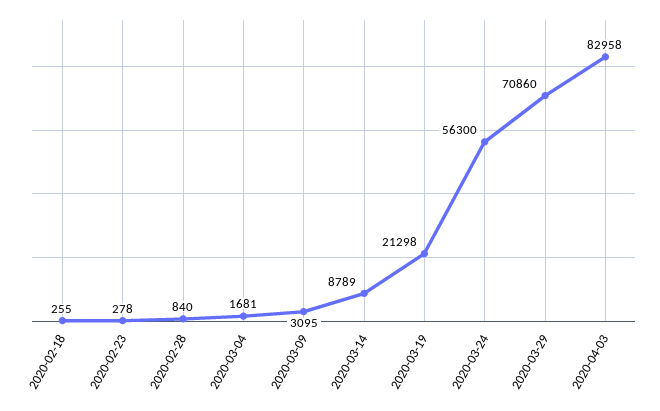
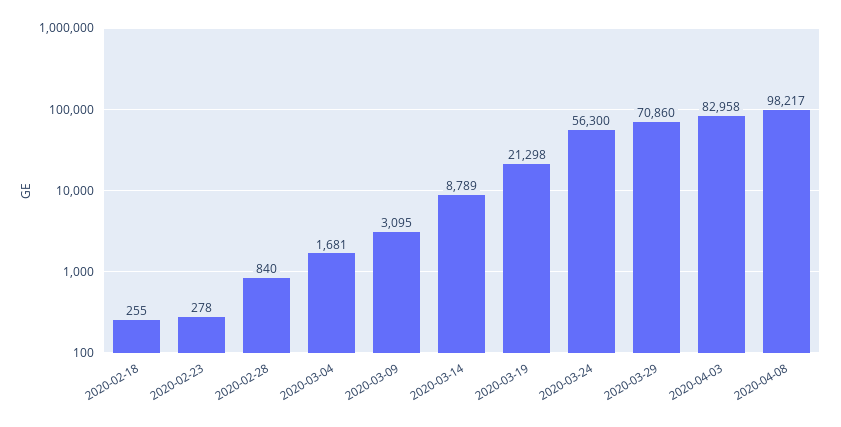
2020-04-08: none -> 98217

